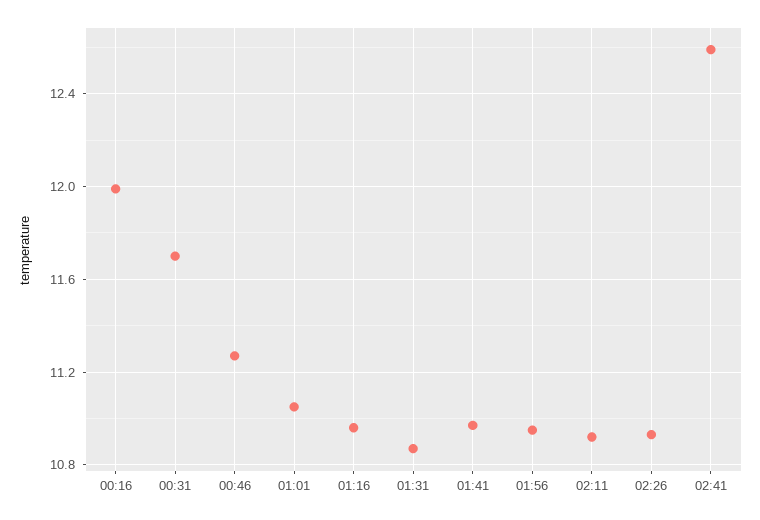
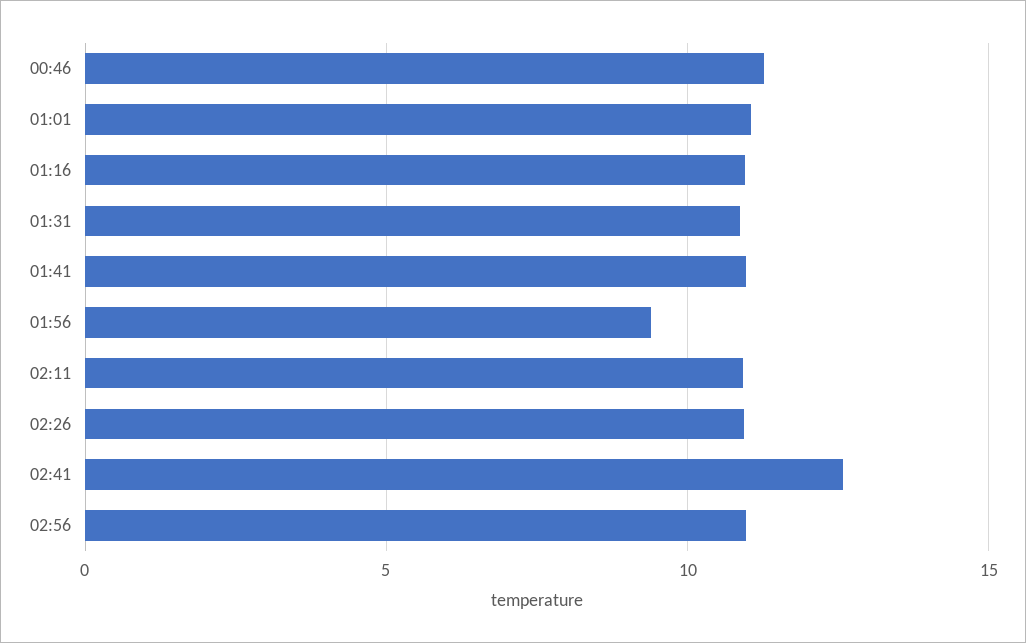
00:16: 12 -> none
00:31: 11.7 -> none
01:56: 10.95 -> 9.5
02:56: none -> 11

